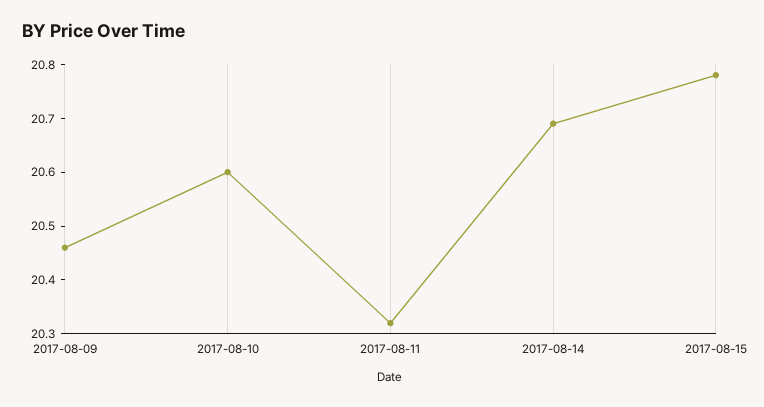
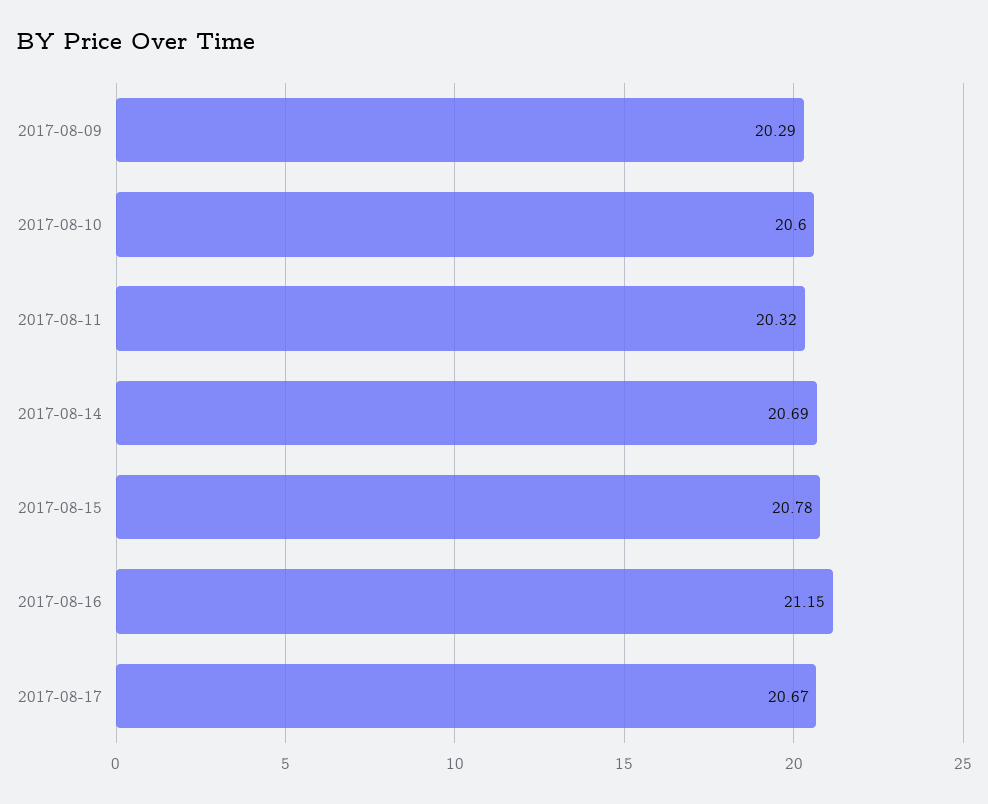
2017-08-09: 20.45 -> 20.29
2017-08-16: none -> 21.15
2017-08-17: none -> 20.67

